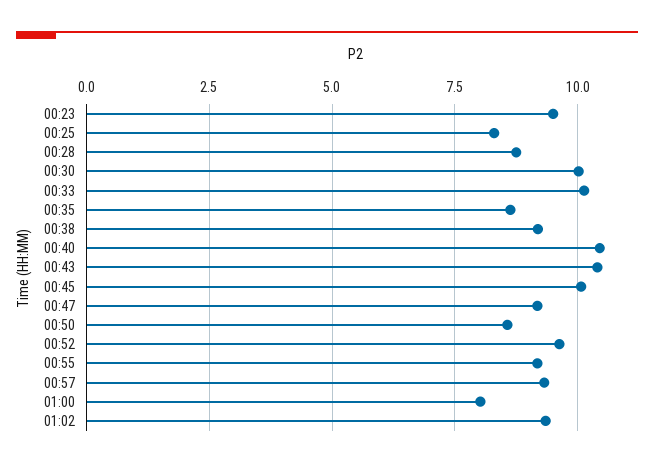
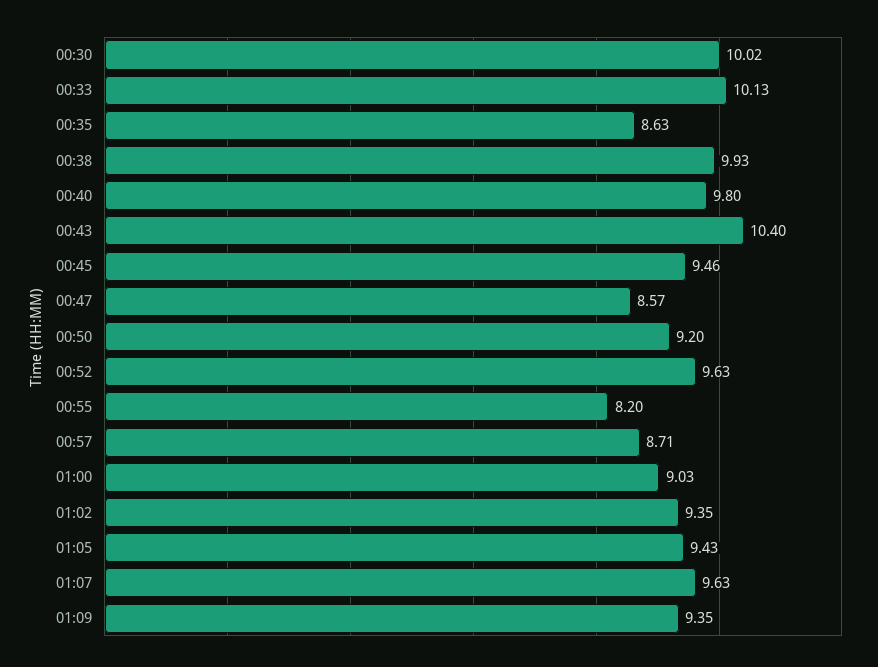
00:23: 9.5 -> none
00:25: 8.25 -> none
00:28: 8.75 -> none
00:38: 9.25 -> 9.93
00:40: 10.5 -> 9.8
00:45: 10 -> 9.46
00:47: 9.25 -> 8.57
00:50: 8.5 -> 9.2
00:55: 9.25 -> 8.2
00:57: 9.25 -> 8.71
01:00: 8 -> 9.03
01:05: none -> 9.43
01:07: none -> 9.63
01:09: none -> 9.35

